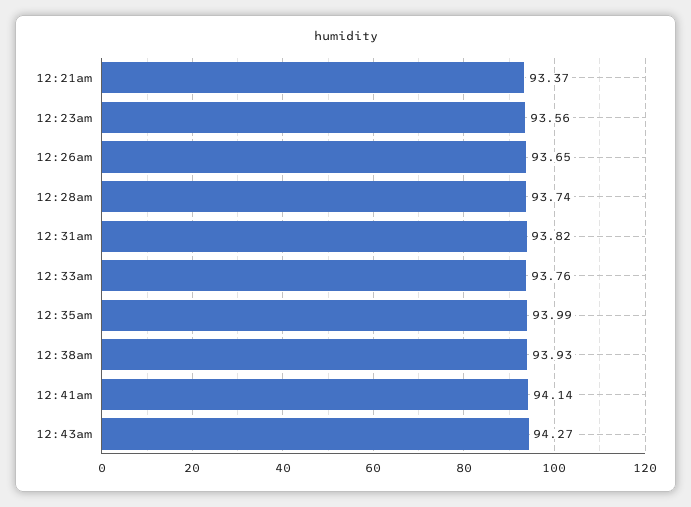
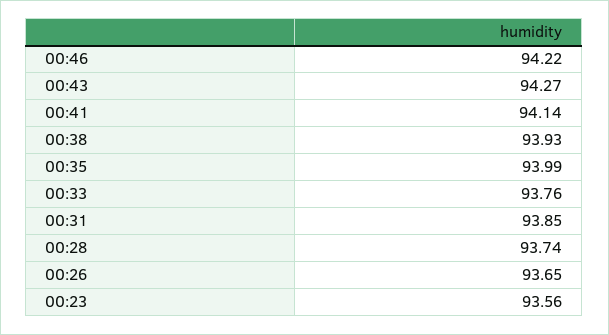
12:21am: 93.37 -> none
12:31am: 93.82 -> 93.85
00:46: none -> 94.22

